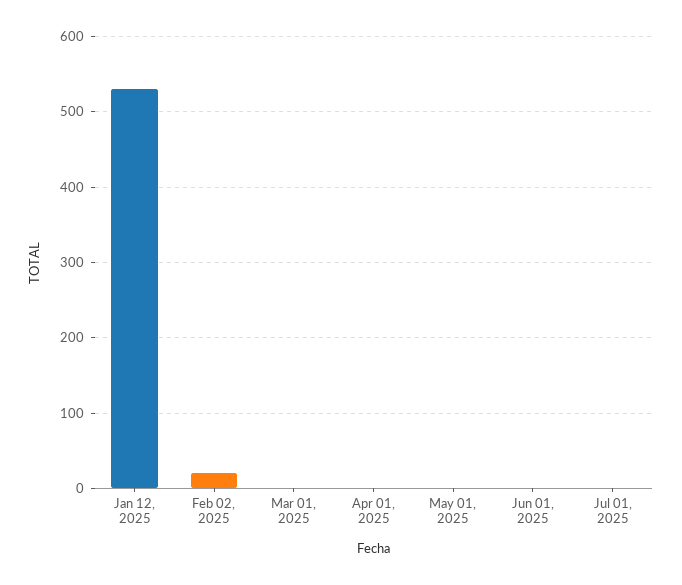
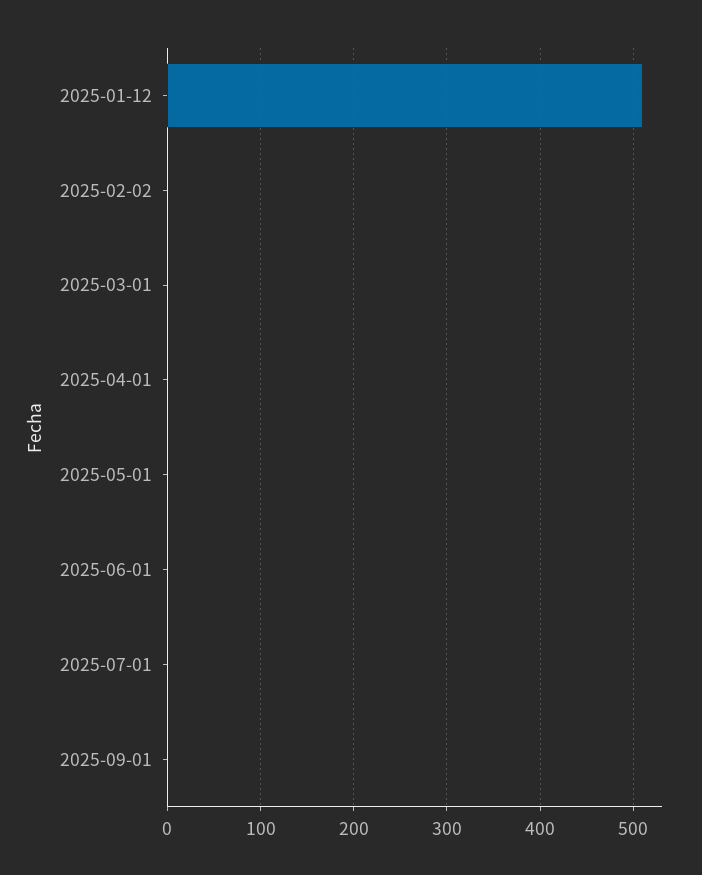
Jan 12, 2025: 530 -> 510
Feb 02, 2025: 20 -> 0
2025-09-01: none -> 0

